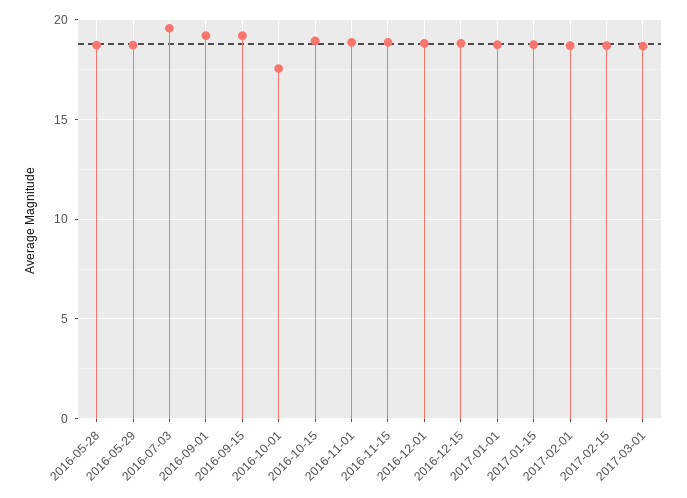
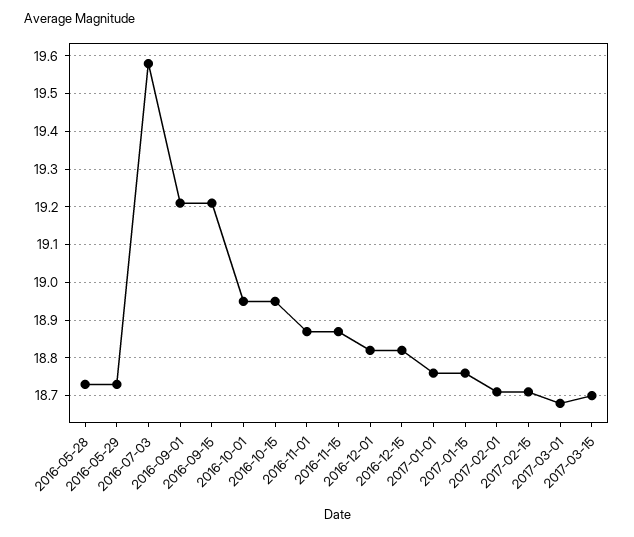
2016-10-01: 17.5 -> 18.95
2017-03-15: none -> 18.7

